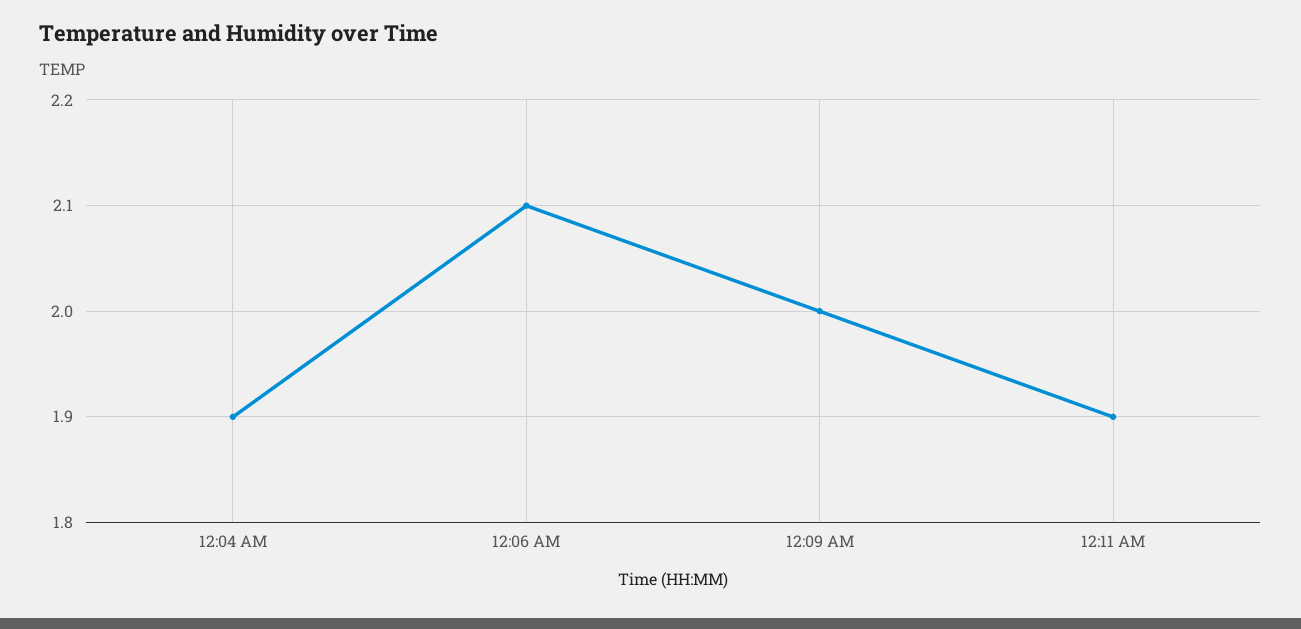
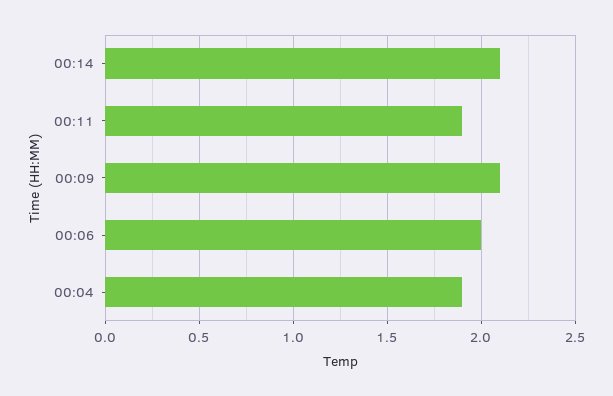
12:06 AM: 2.1 -> 2
12:09 AM: 2 -> 2.1
00:14: none -> 2.1

